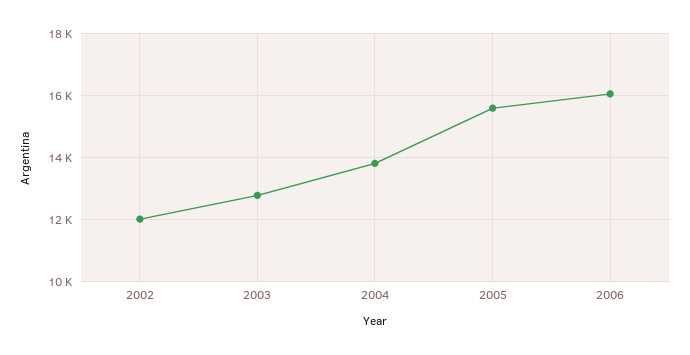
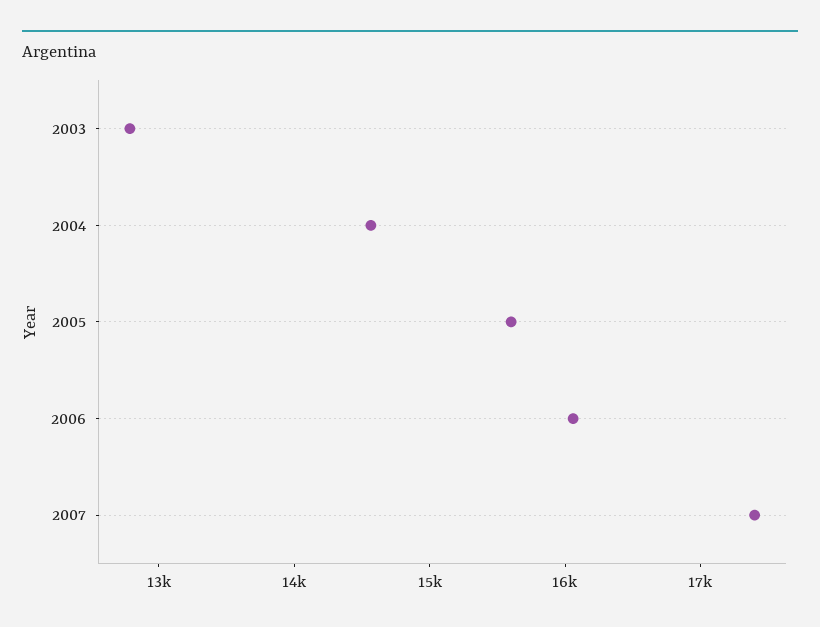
2002: 12000 -> none
2004: 13800 -> 14600
2007: none -> 17400

